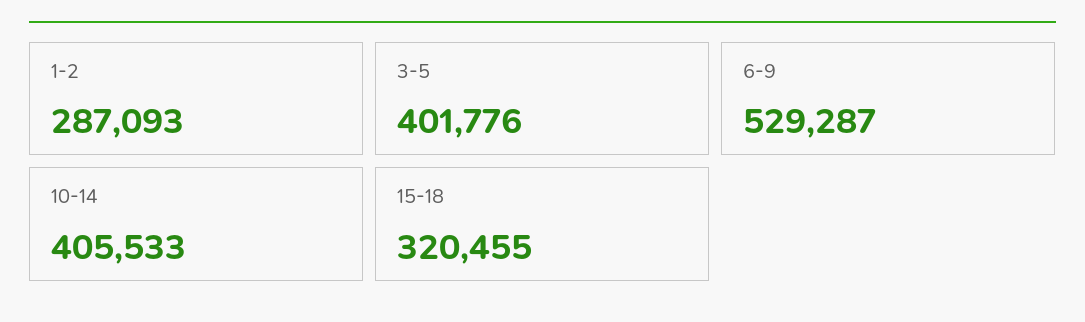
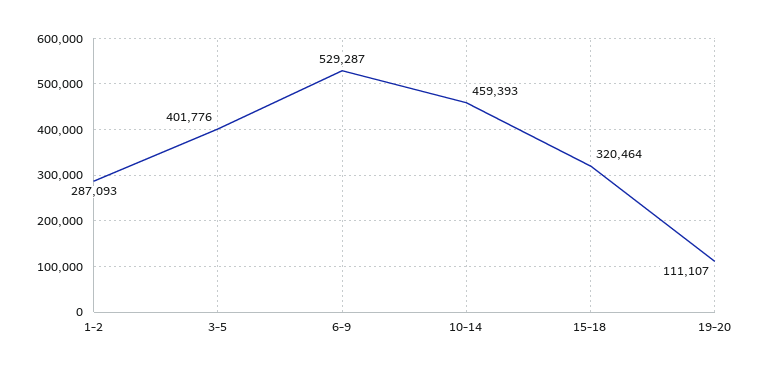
10-14: 405533 -> 459393
15-18: 320455 -> 320464
19-20: none -> 111107

